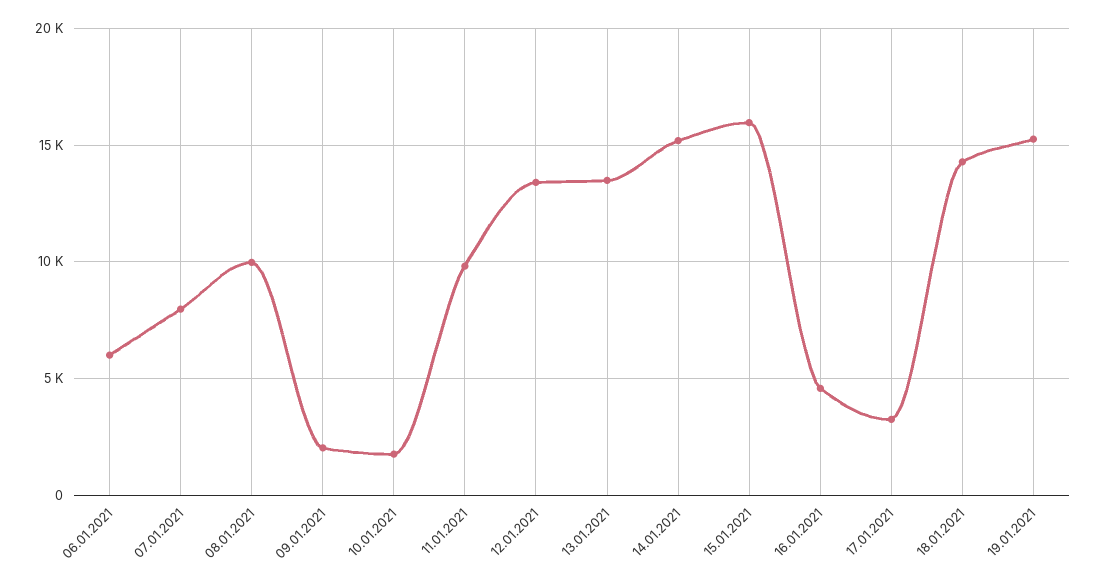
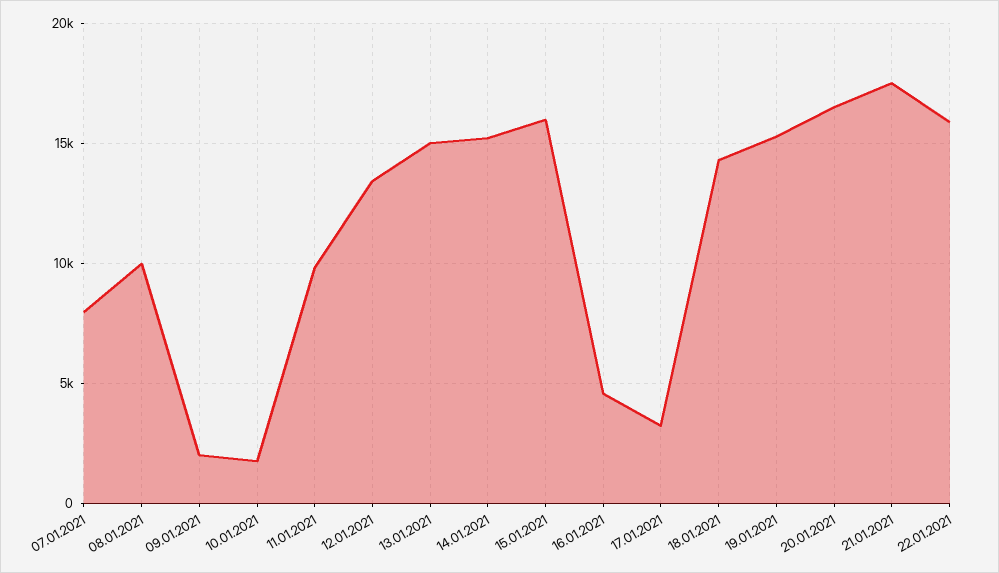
06.01.2021: 6000 -> none
13.01.2021: 13500 -> 15000
20.01.2021: none -> 16500
21.01.2021: none -> 17500
22.01.2021: none -> 16000

